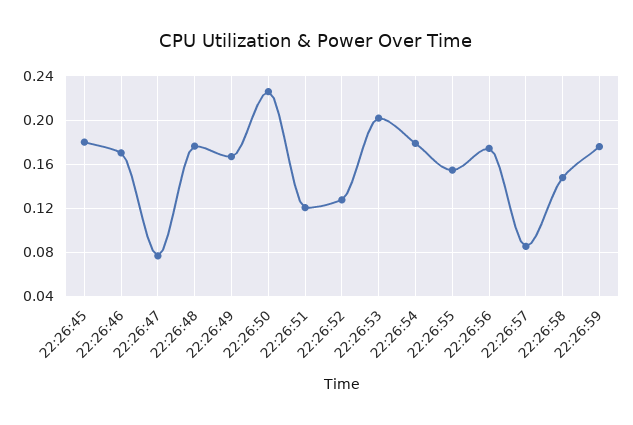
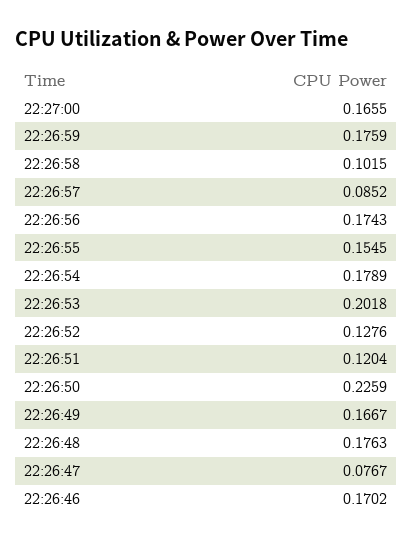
22:26:45: 0.18 -> none
22:26:58: 0.15 -> 0.1015
22:27:00: none -> 0.1655

